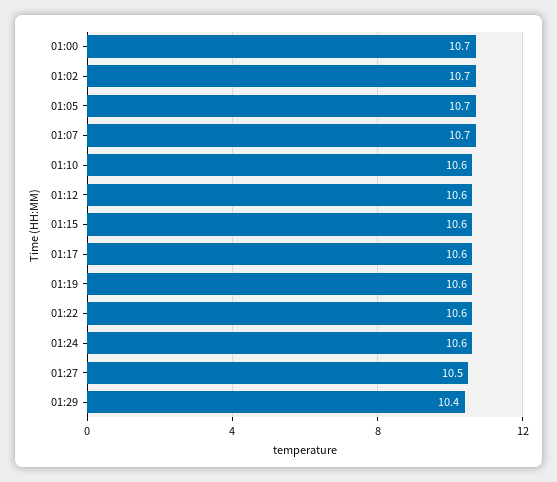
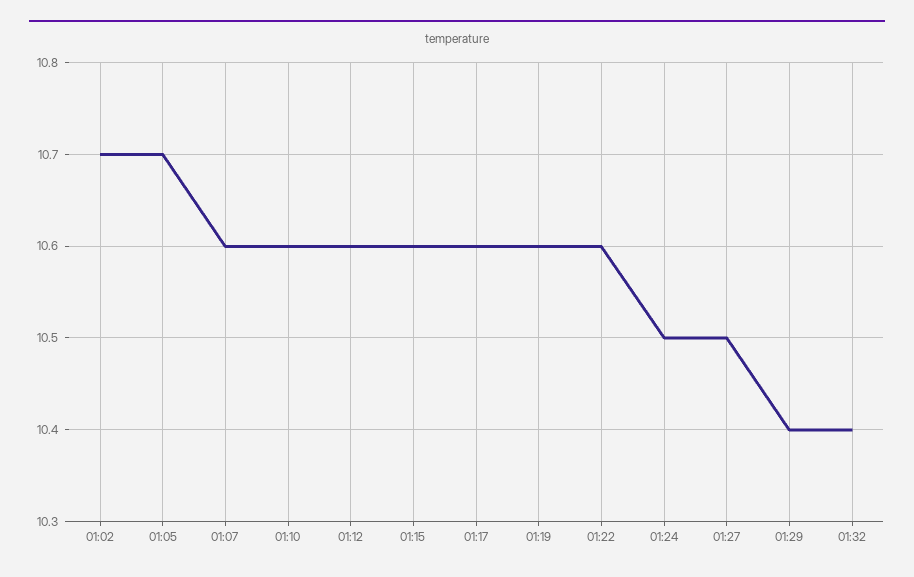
01:00: 10.7 -> none
01:07: 10.7 -> 10.6
01:24: 10.6 -> 10.5
01:32: none -> 10.4

